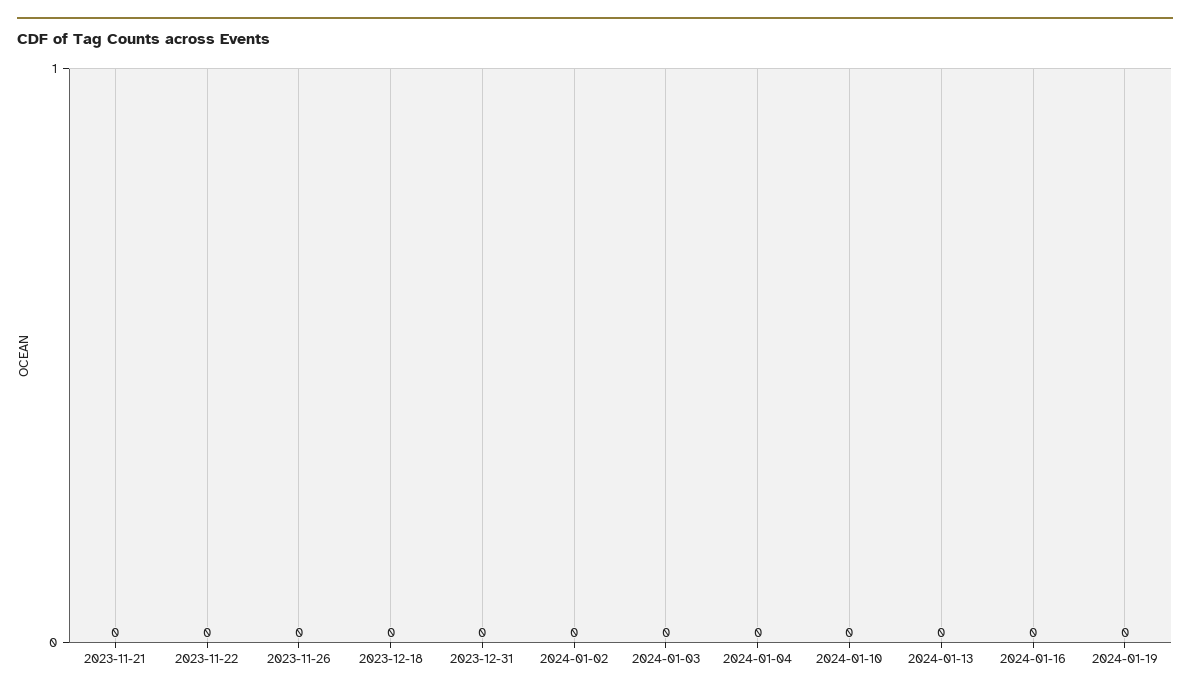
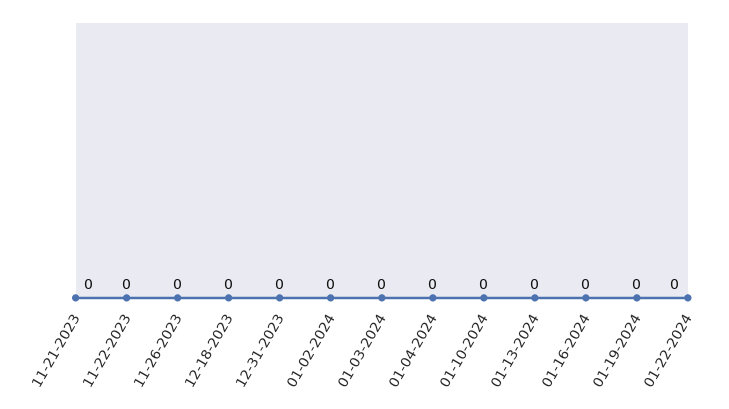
01-22-2024: none -> 0

